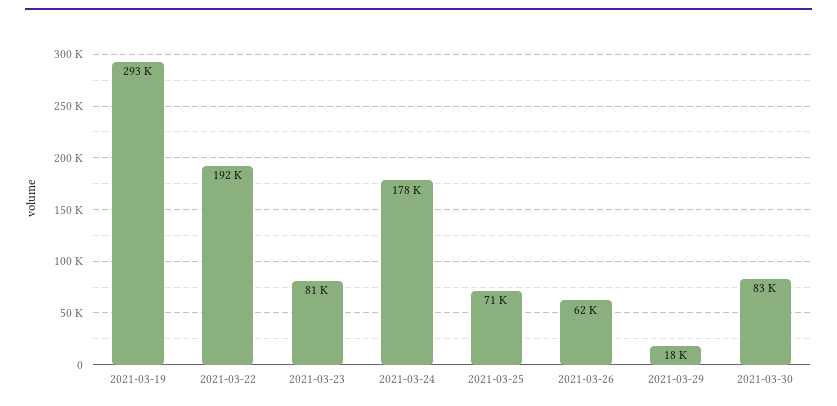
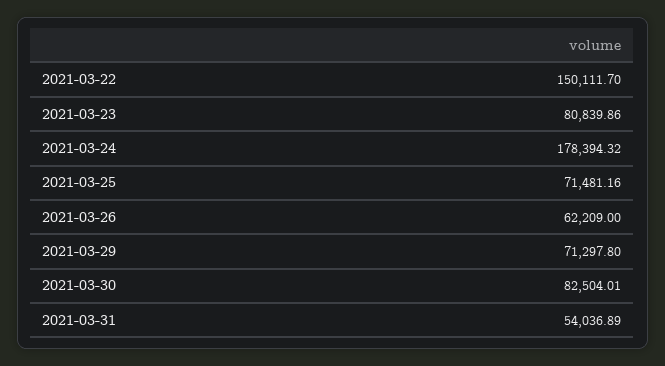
2021-03-19: 293000 -> none
2021-03-22: 192000 -> 150111.7
2021-03-29: 18000 -> 71297.8
2021-03-31: none -> 54036.89

